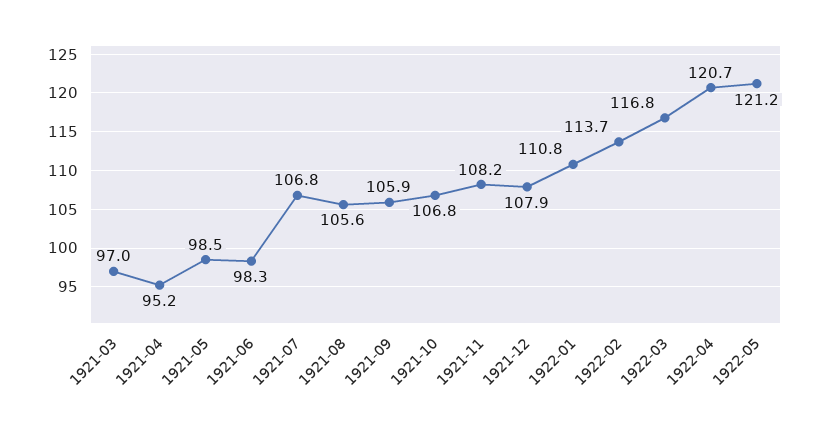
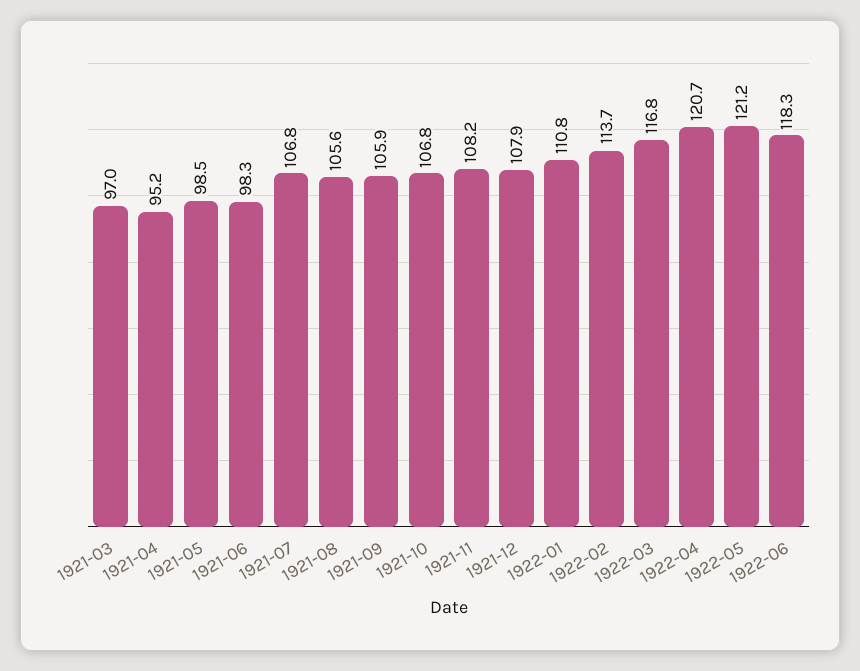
1922-06: none -> 118.3

